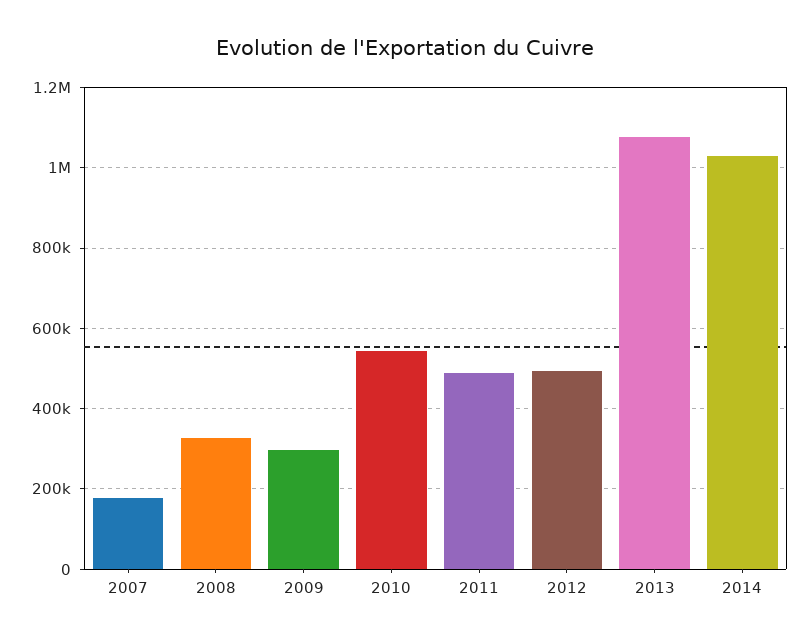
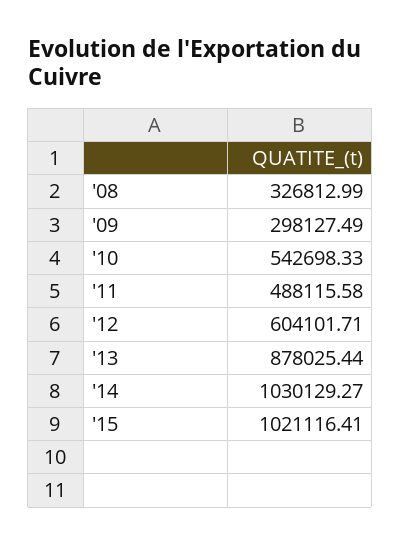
2007: 180000 -> none
2012: 500000 -> 604101.71
2013: 1080000 -> 878025.44
'15: none -> 1021116.41

